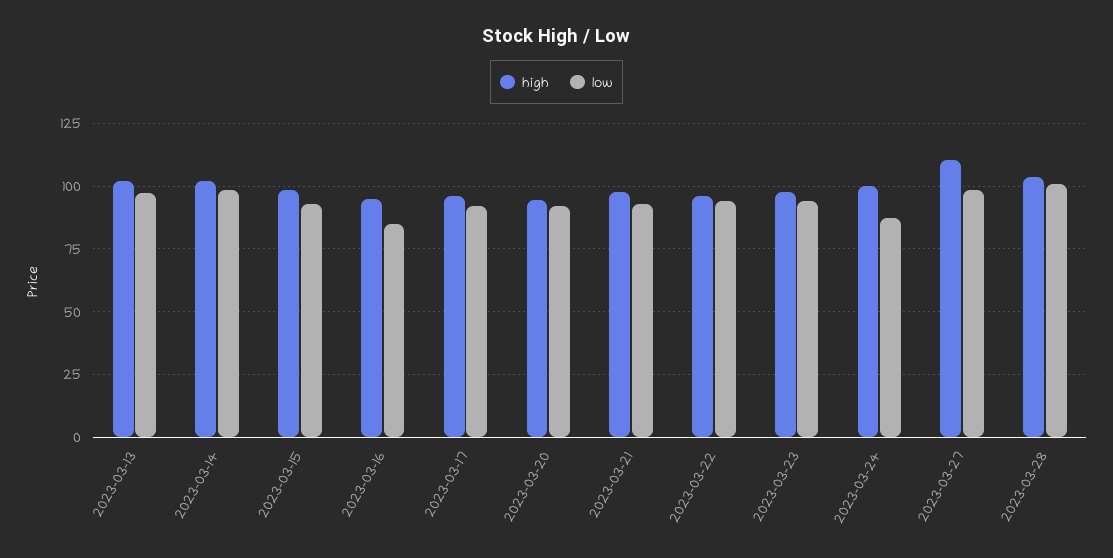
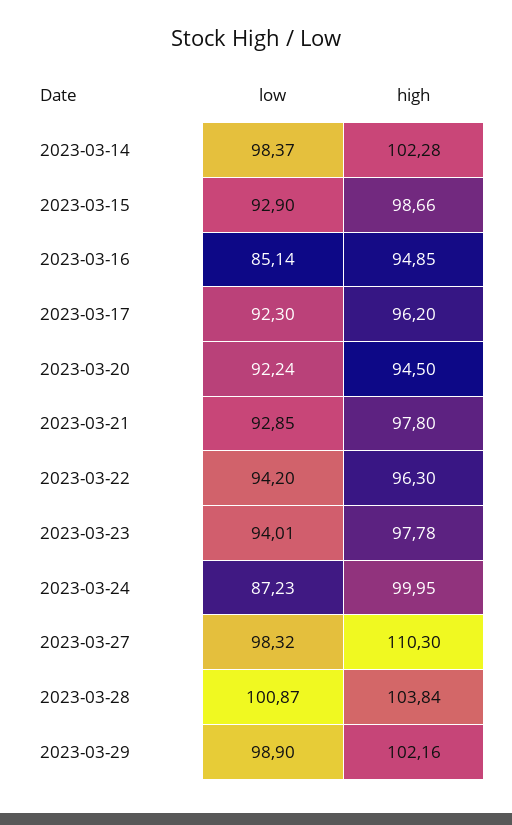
high, 2023-03-13: 102.5 -> none
low, 2023-03-13: 97.5 -> none
low, 2023-03-29: none -> 98.9
high, 2023-03-29: none -> 102.16

